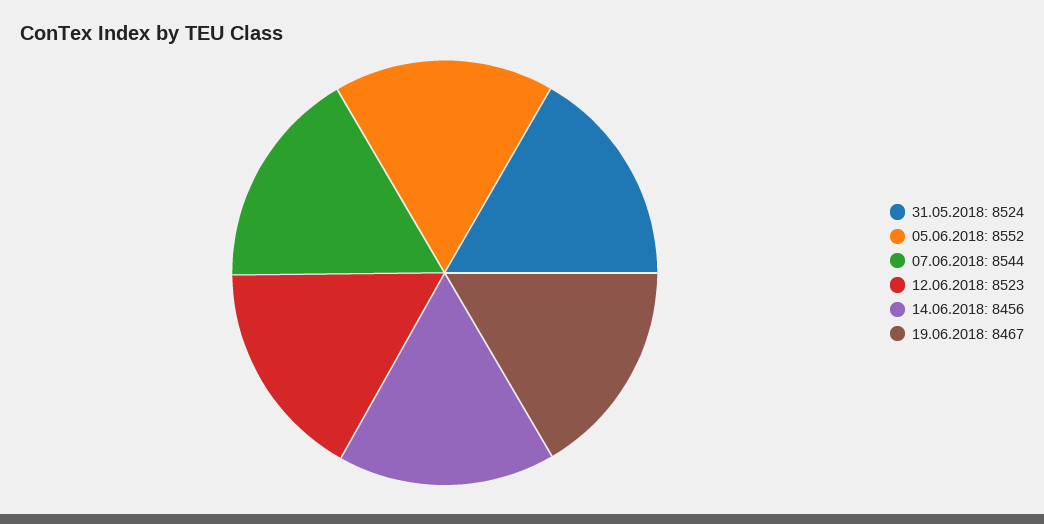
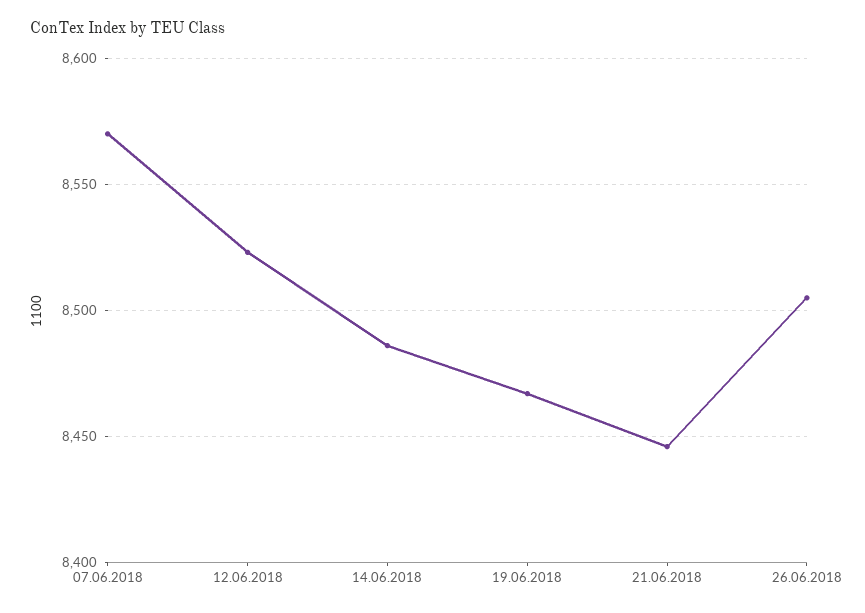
31.05.2018: 8524 -> none
05.06.2018: 8552 -> none
07.06.2018: 8544 -> 8570
14.06.2018: 8456 -> 8485
21.06.2018: none -> 8445
26.06.2018: none -> 8505

